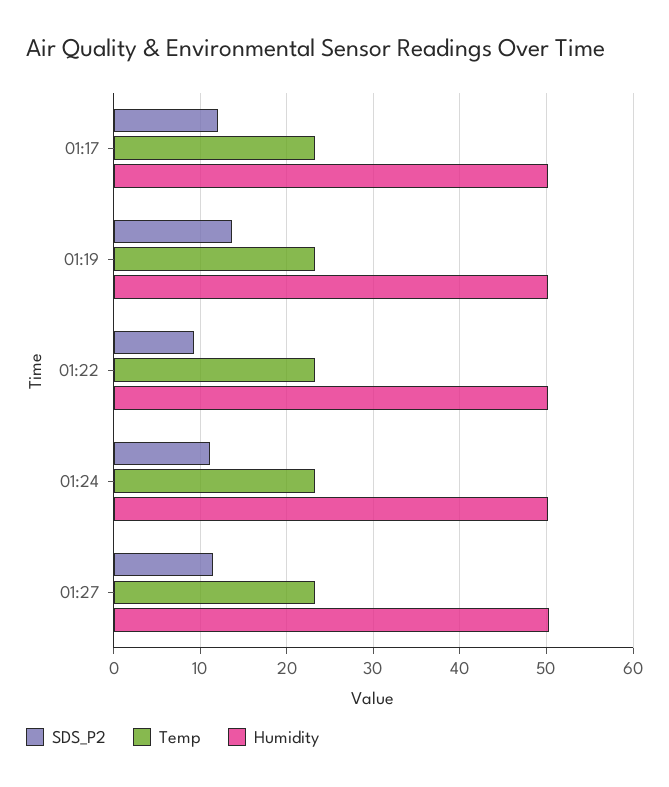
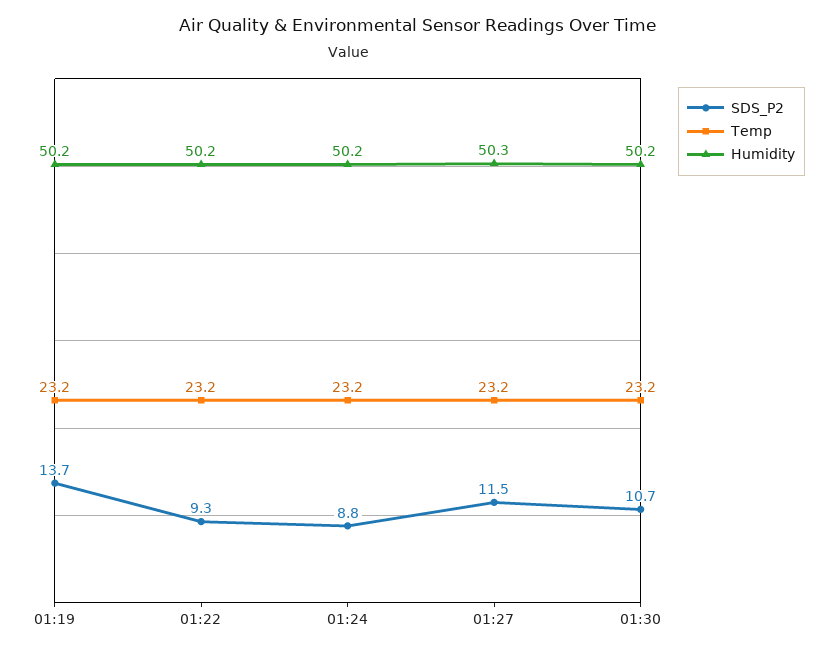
SDS_P2, 01:17: 12 -> none
Temp, 01:17: 23 -> none
Humidity, 01:17: 50 -> none
SDS_P2, 01:24: 11 -> 8.8
SDS_P2, 01:30: none -> 10.7
Temp, 01:30: none -> 23.2
Humidity, 01:30: none -> 50.2

